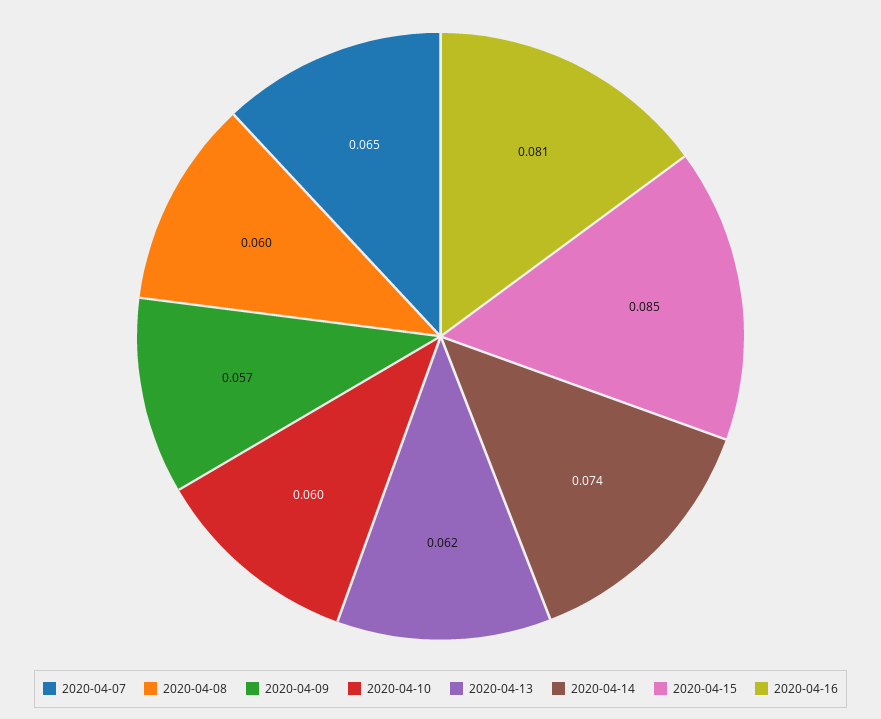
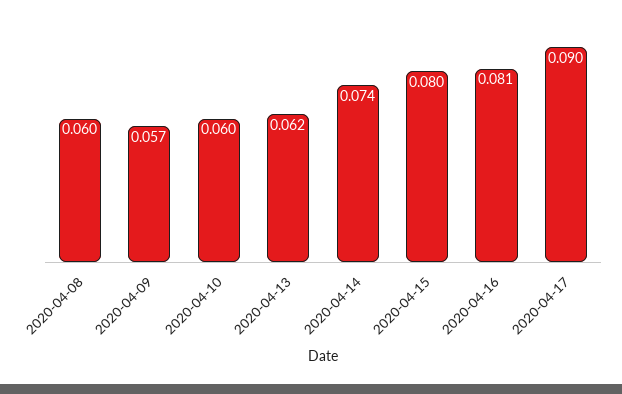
2020-04-07: 0.065 -> none
2020-04-15: 0.085 -> 0.08
2020-04-17: none -> 0.09

